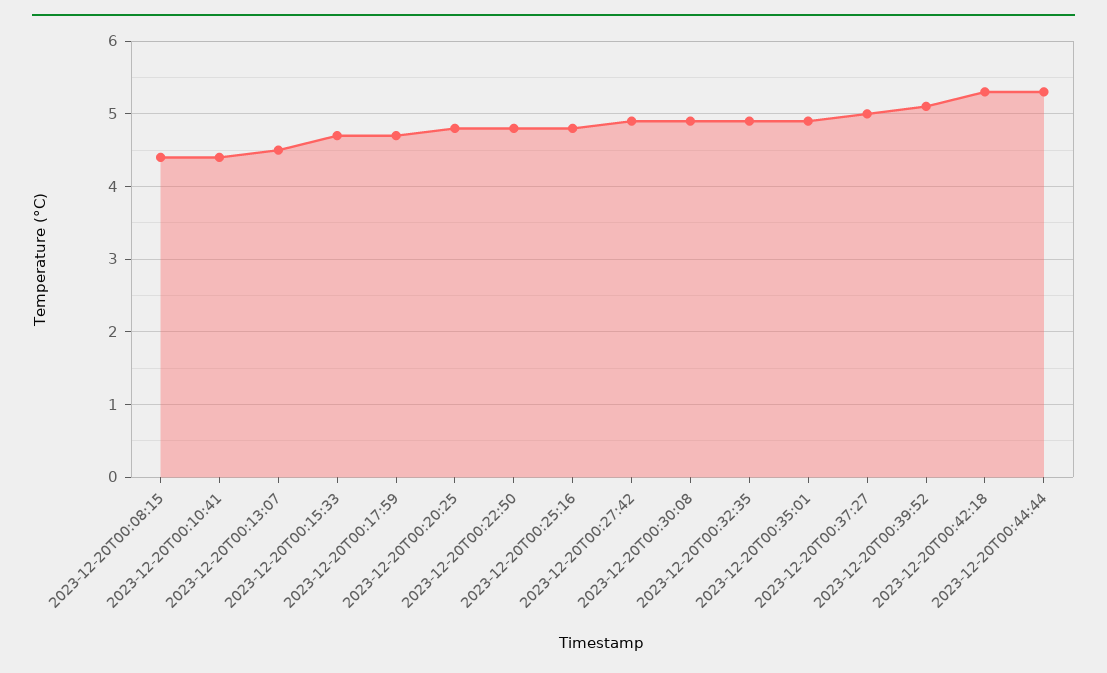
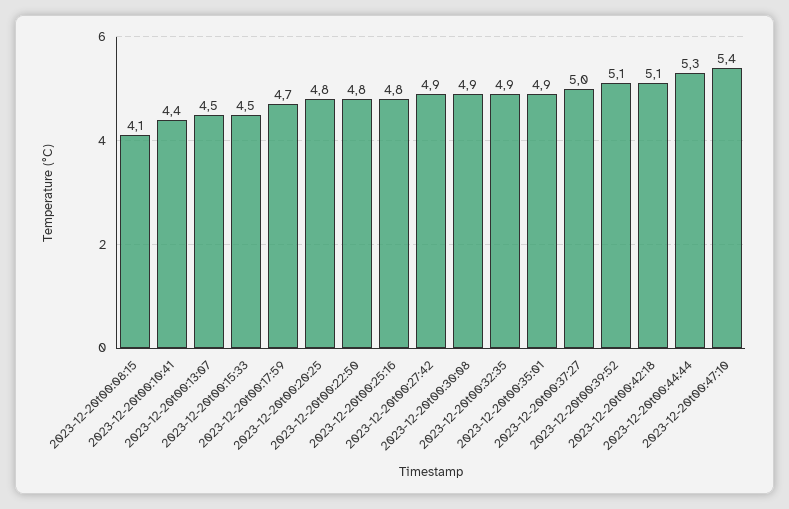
2023-12-20T00:08:15: 4.4 -> 4.1
2023-12-20T00:15:33: 4.7 -> 4.5
2023-12-20T00:42:18: 5.3 -> 5.1
2023-12-20t00:47:10: none -> 5.4

